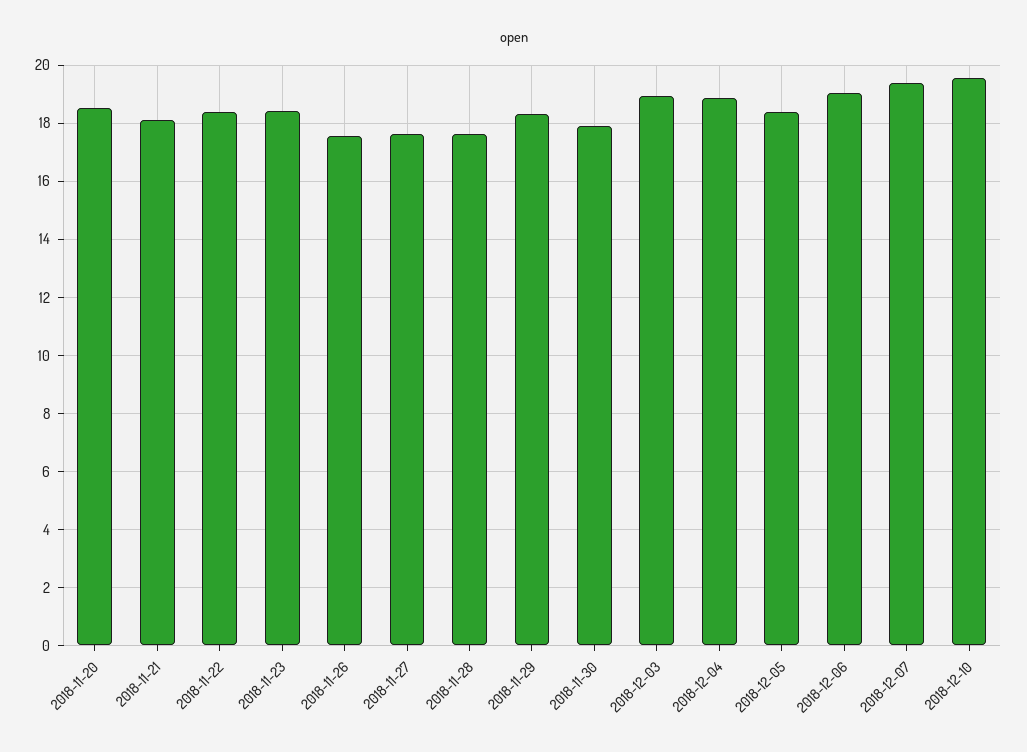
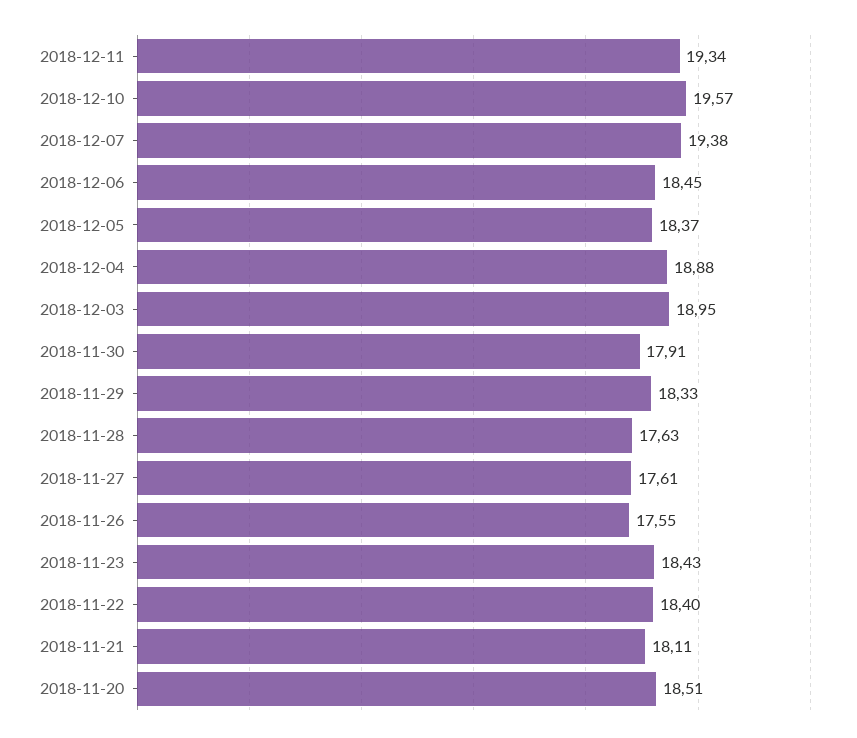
2018-12-06: 19 -> 18.45
2018-12-11: none -> 19.34

